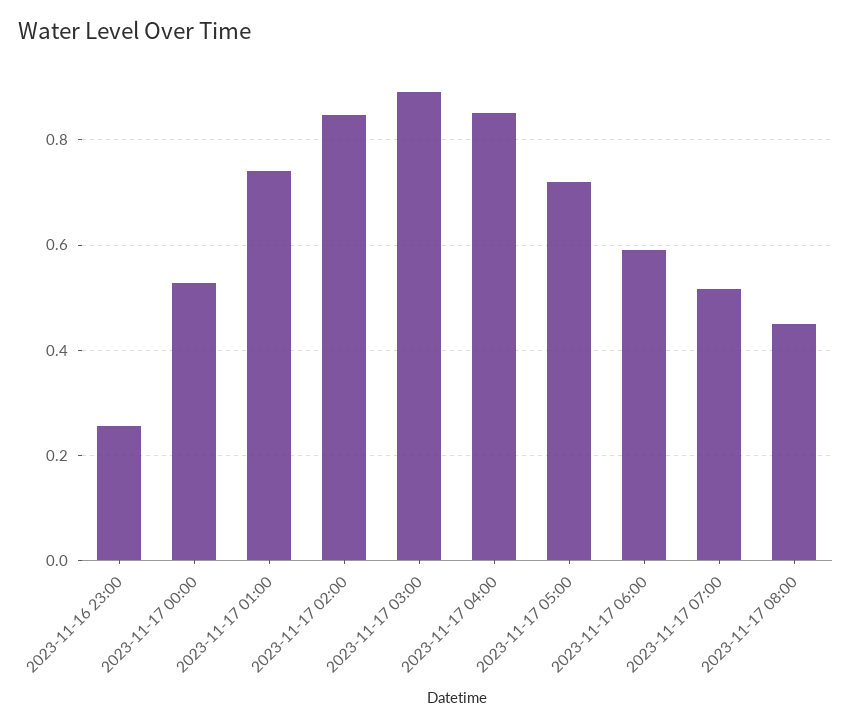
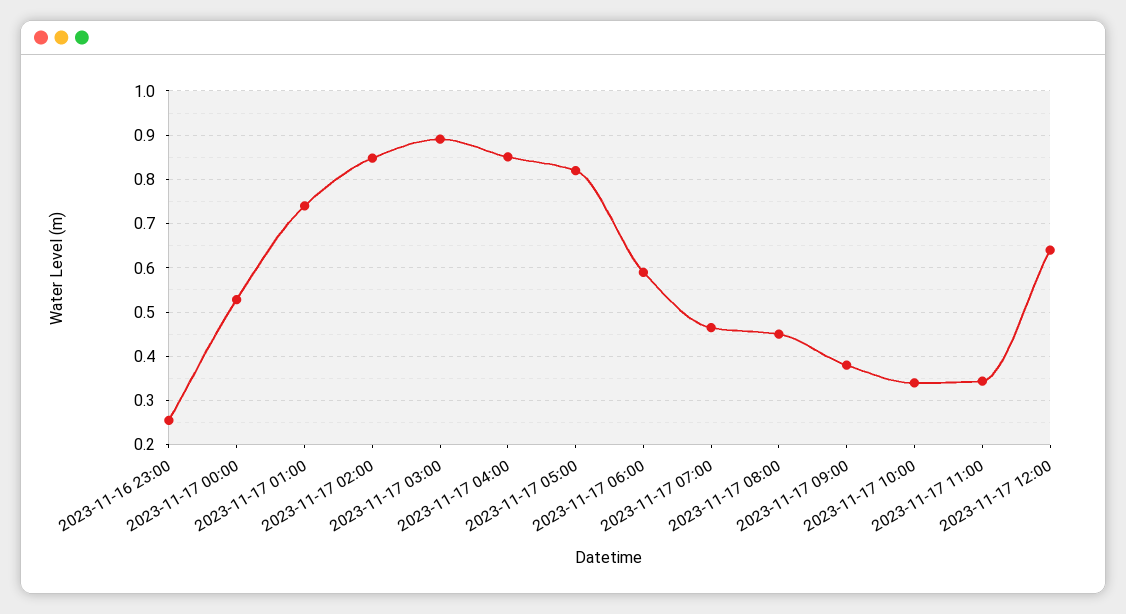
2023-11-17 05:00: 0.72 -> 0.82
2023-11-17 07:00: 0.52 -> 0.46
2023-11-17 09:00: none -> 0.38
2023-11-17 10:00: none -> 0.34
2023-11-17 11:00: none -> 0.34
2023-11-17 12:00: none -> 0.64

